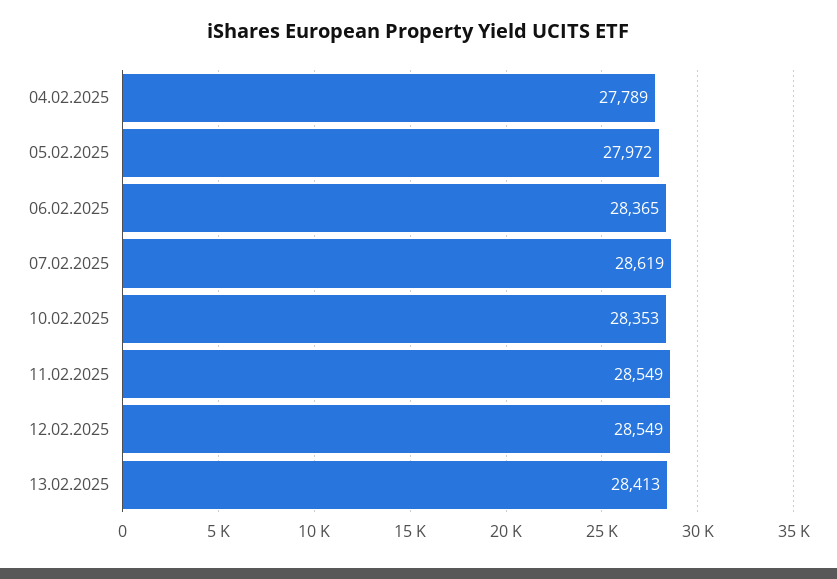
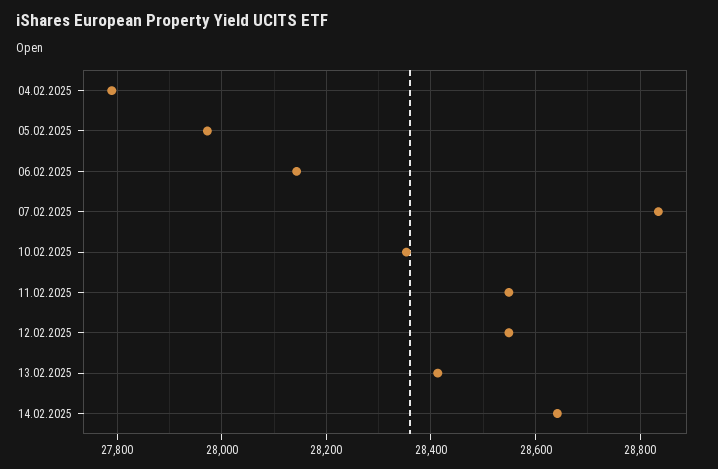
06.02.2025: 28365 -> 28140
07.02.2025: 28619 -> 28840
14.02.2025: none -> 28640

